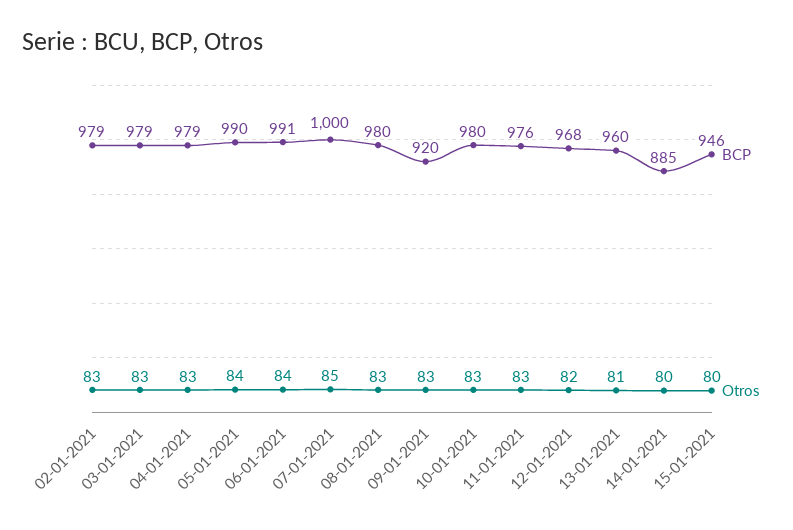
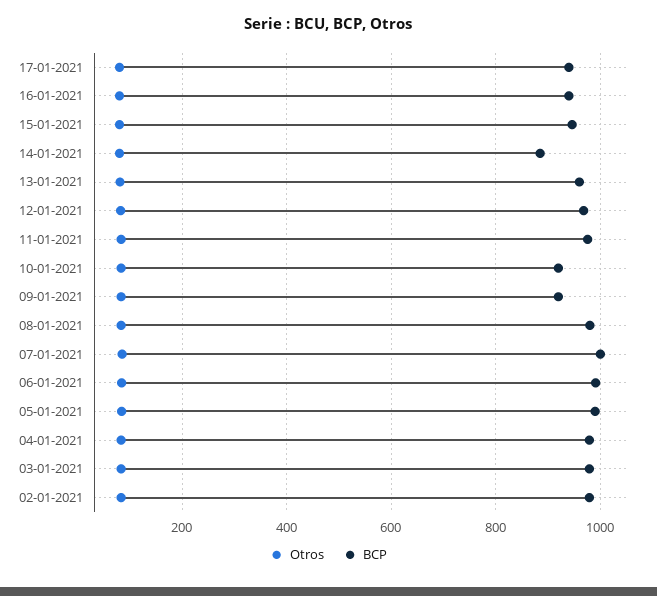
BCP, 10-01-2021: 980 -> 920
Otros, 17-01-2021: none -> 80
BCP, 17-01-2021: none -> 940
Otros, 16-01-2021: none -> 80
BCP, 16-01-2021: none -> 940

